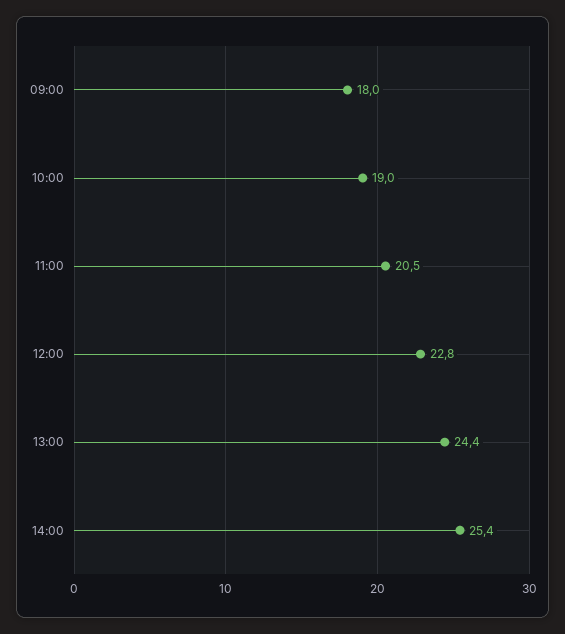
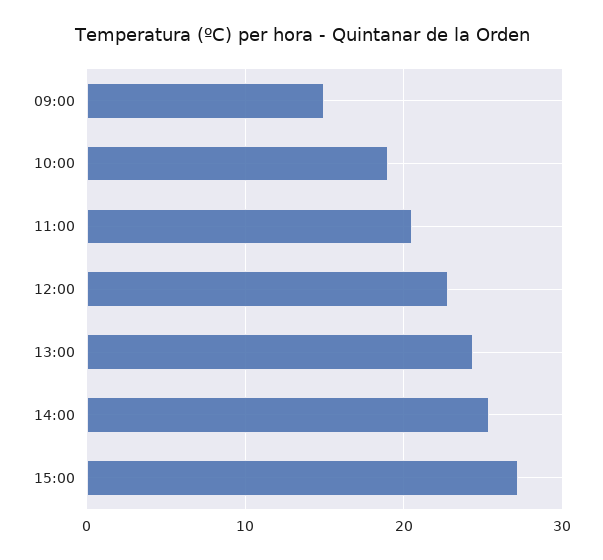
09:00: 18 -> 15
15:00: none -> 27

